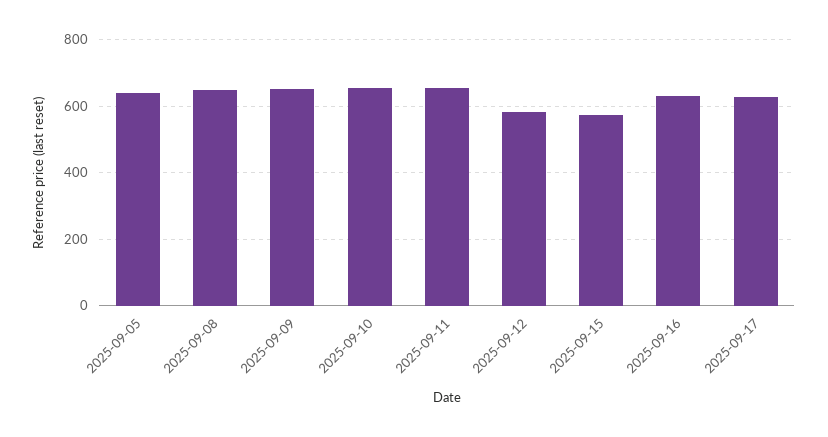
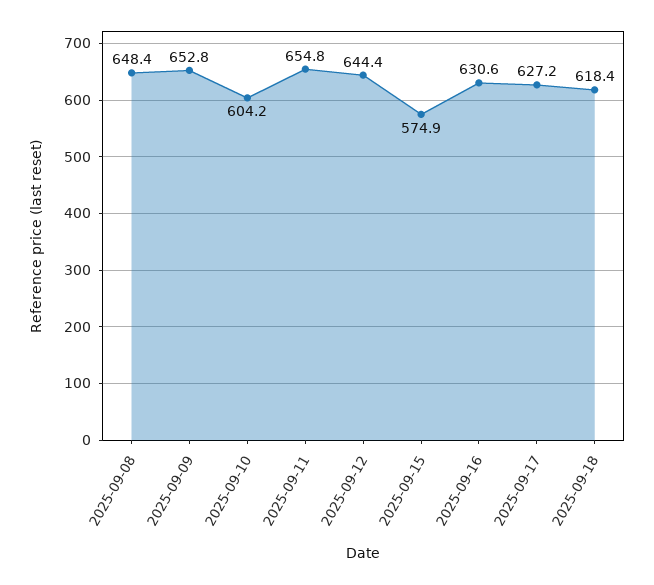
2025-09-05: 640 -> none
2025-09-10: 660 -> 604.2
2025-09-12: 580 -> 644.4
2025-09-18: none -> 618.4

